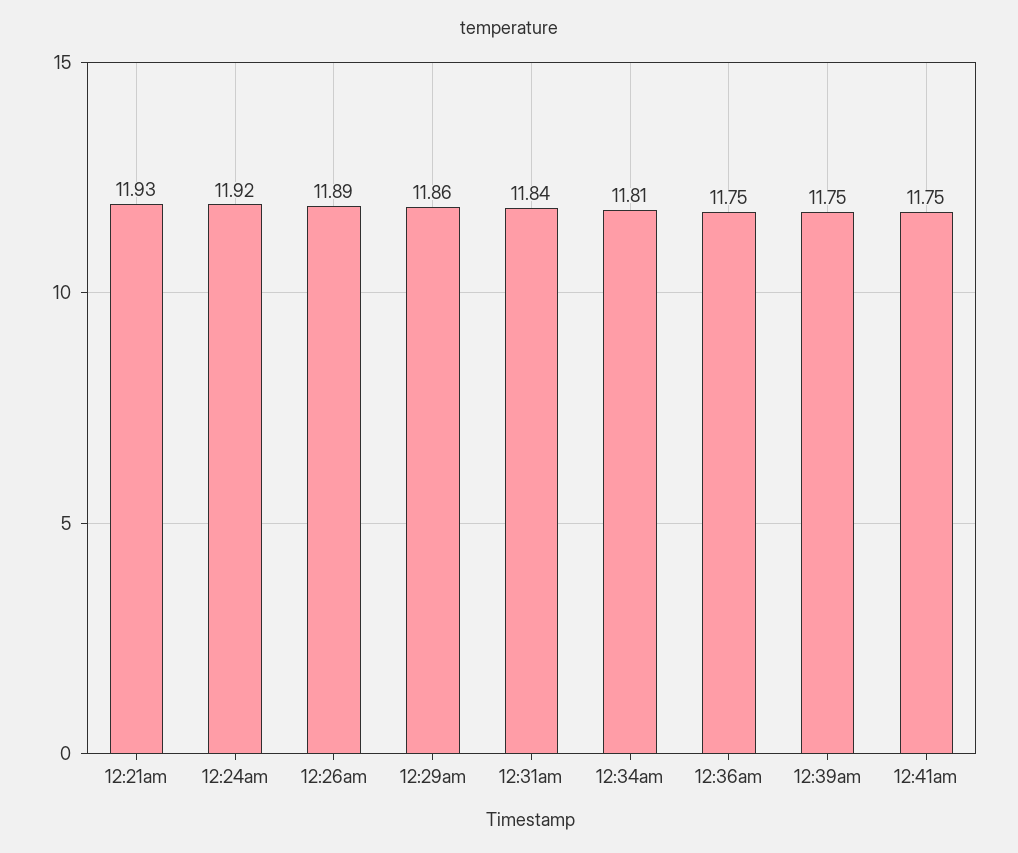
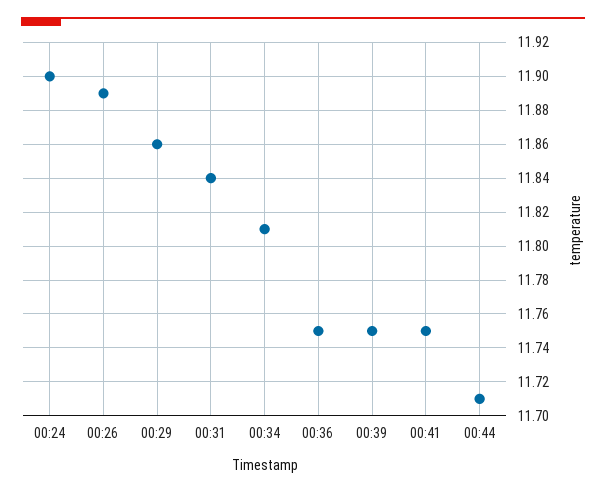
12:21am: 11.93 -> none
12:24am: 11.92 -> 11.9
00:44: none -> 11.71

